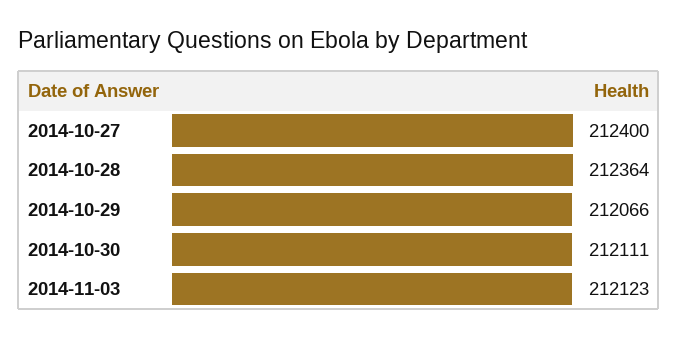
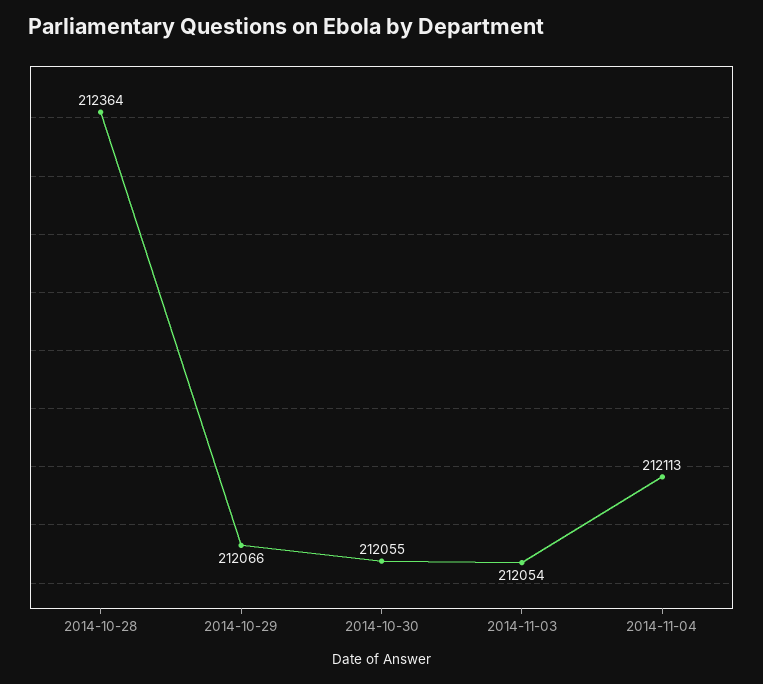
2014-10-27: 212400 -> none
2014-10-30: 212111 -> 212055
2014-11-03: 212123 -> 212054
2014-11-04: none -> 212113

